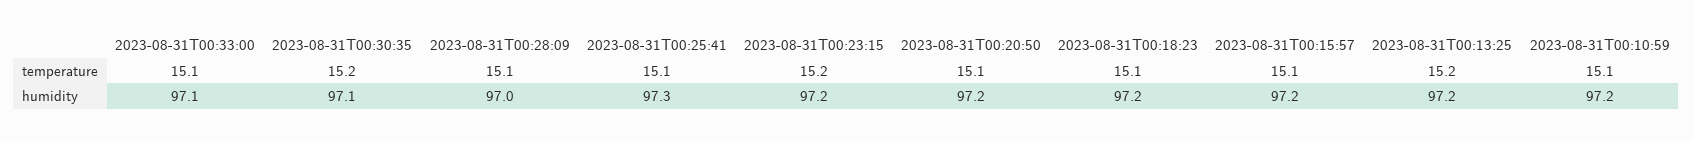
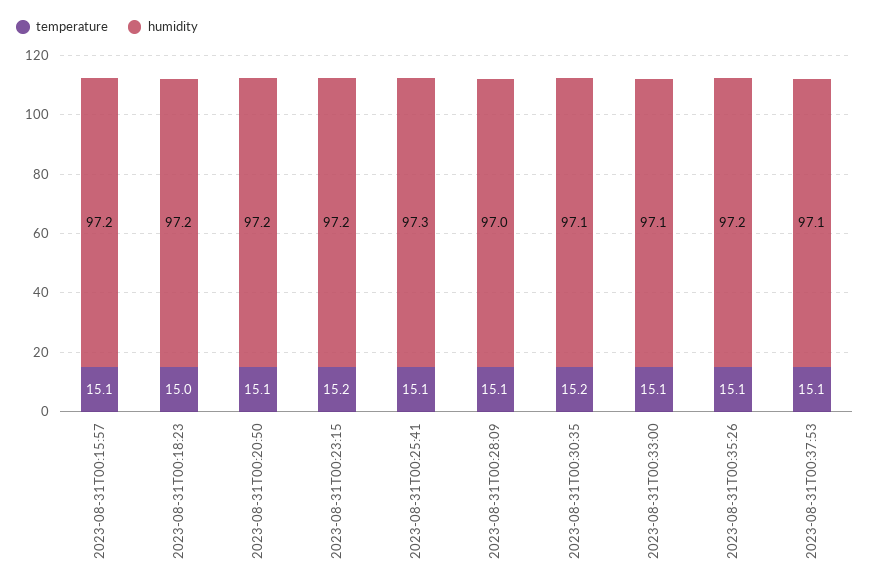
temperature, 2023-08-31T00:18:23: 15.1 -> 15
temperature, 2023-08-31T00:13:25: 15.2 -> none
temperature, 2023-08-31T00:10:59: 15.1 -> none
humidity, 2023-08-31T00:13:25: 97.2 -> none
humidity, 2023-08-31T00:10:59: 97.2 -> none
temperature, 2023-08-31T00:35:26: none -> 15.1
humidity, 2023-08-31T00:35:26: none -> 97.2
temperature, 2023-08-31T00:37:53: none -> 15.1
humidity, 2023-08-31T00:37:53: none -> 97.1

